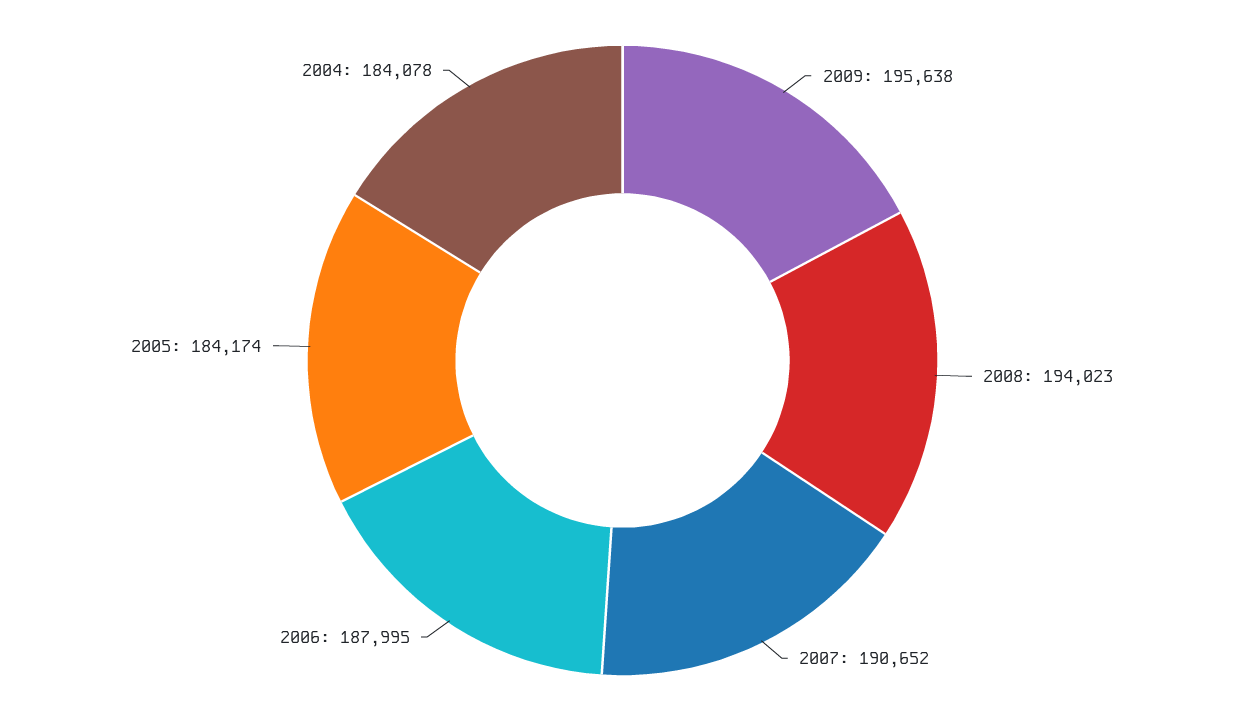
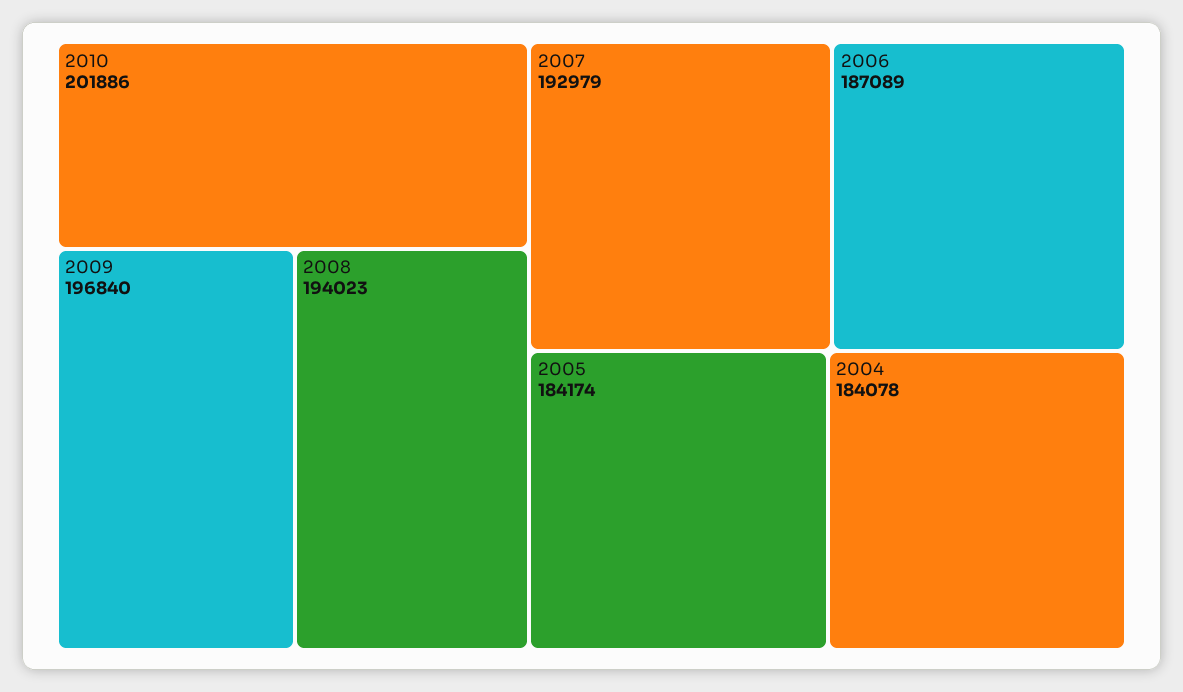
2009: 195638 -> 196840
2007: 190652 -> 192979
2006: 187995 -> 187089
2010: none -> 201886

